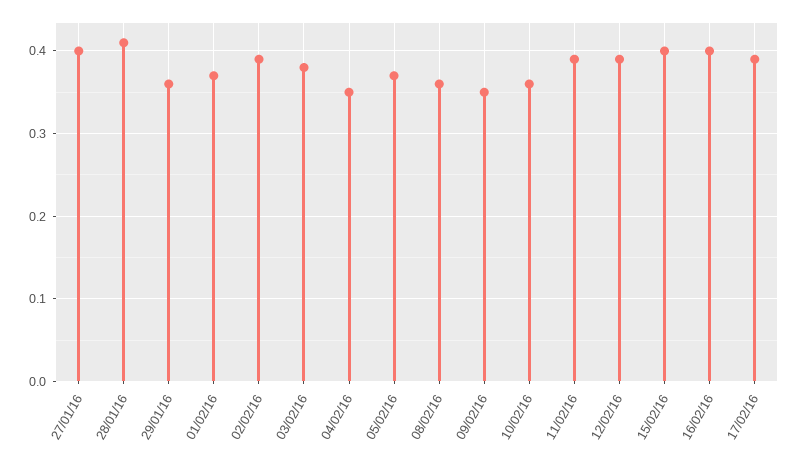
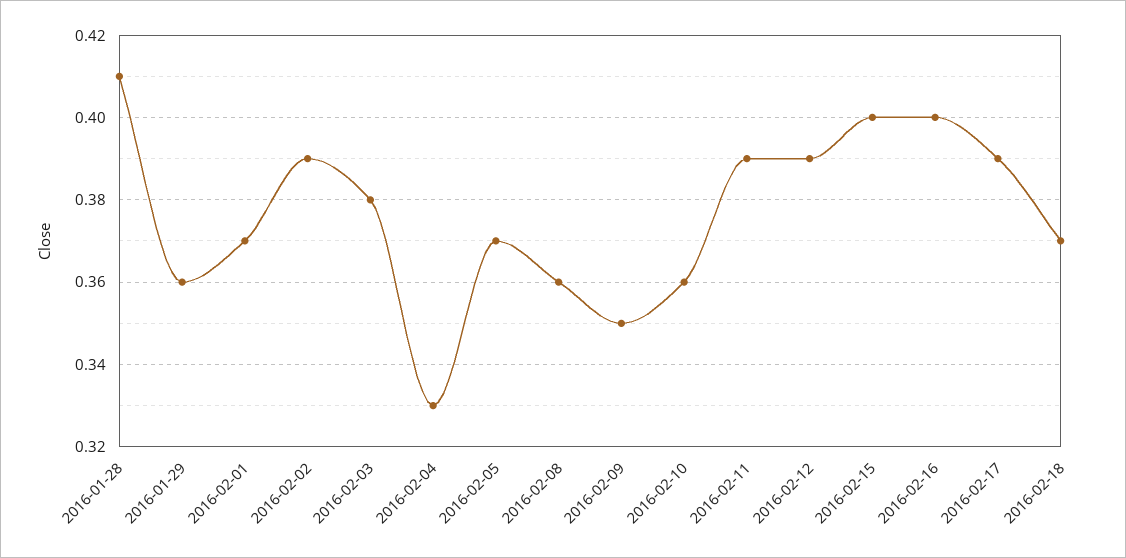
27/01/16: 0.4 -> none
04/02/16: 0.35 -> 0.33
2016-02-18: none -> 0.37

